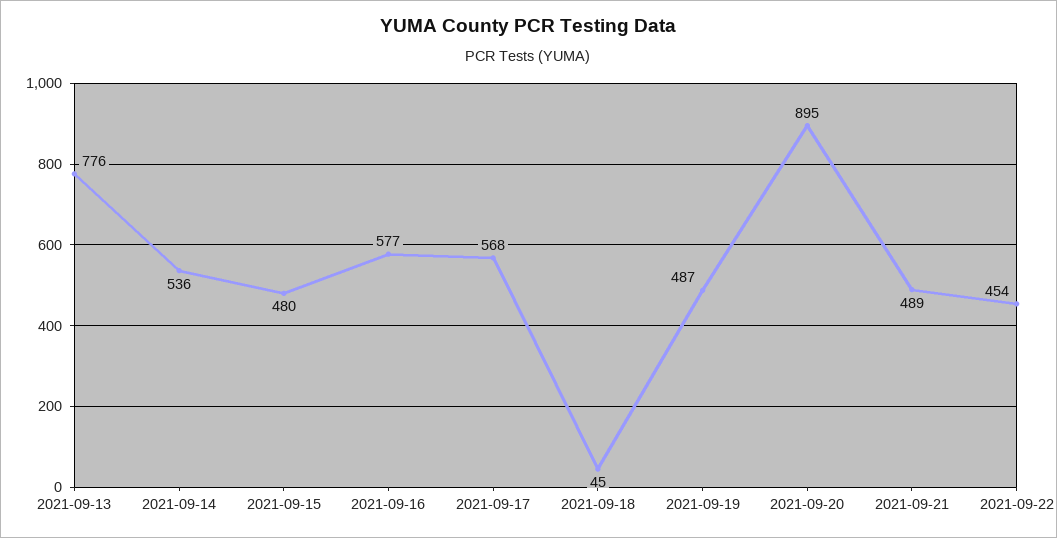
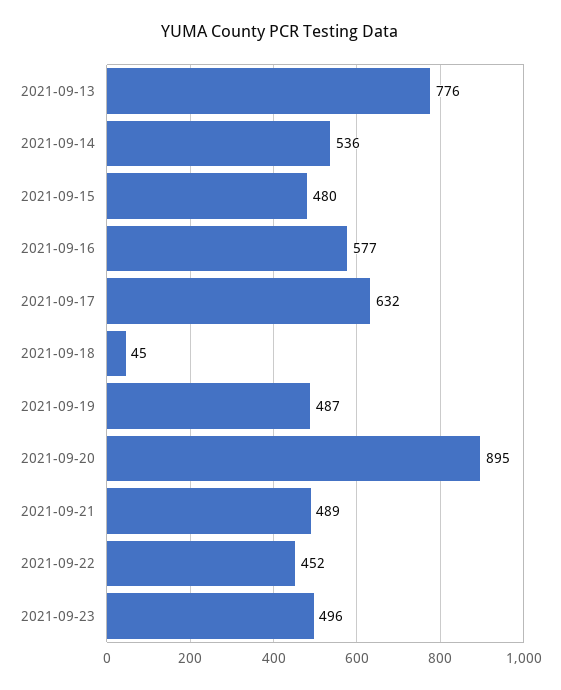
2021-09-17: 568 -> 632
2021-09-22: 454 -> 452
2021-09-23: none -> 496

